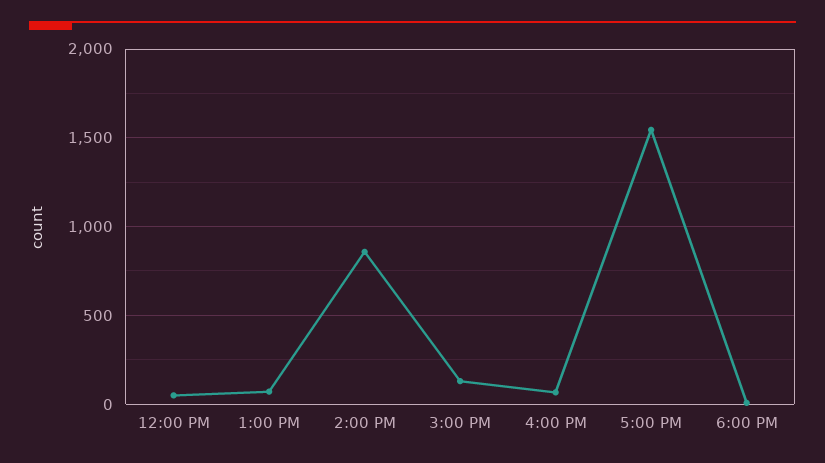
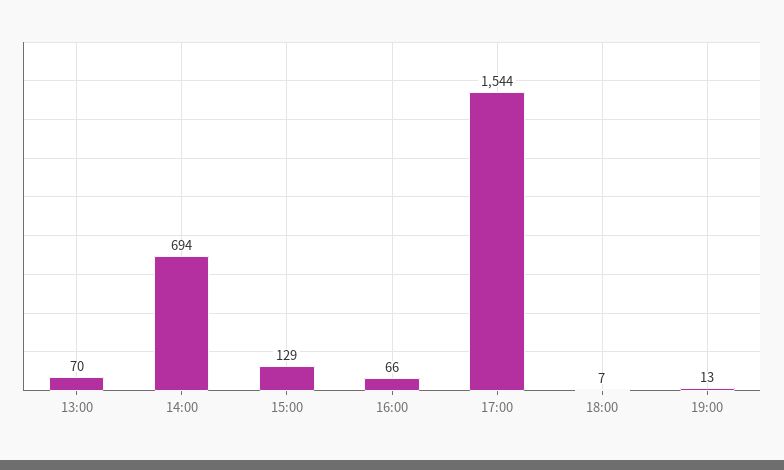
12:00 PM: 50 -> none
2:00 PM: 850 -> 694
19:00: none -> 13

